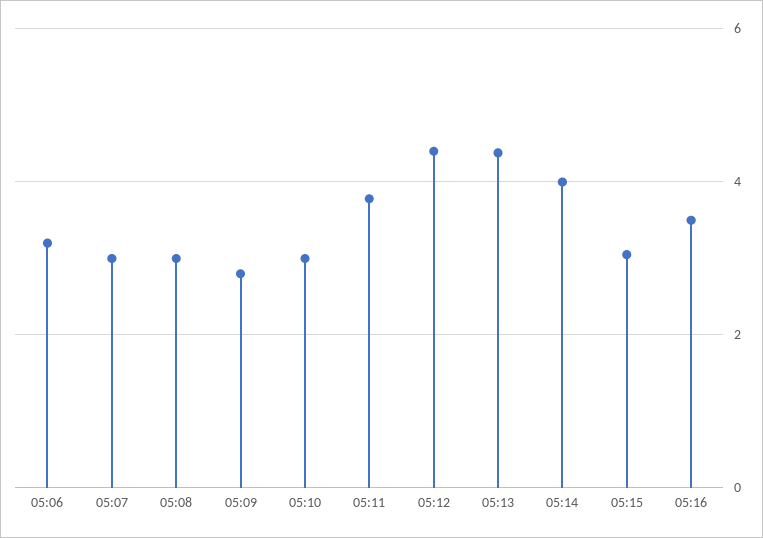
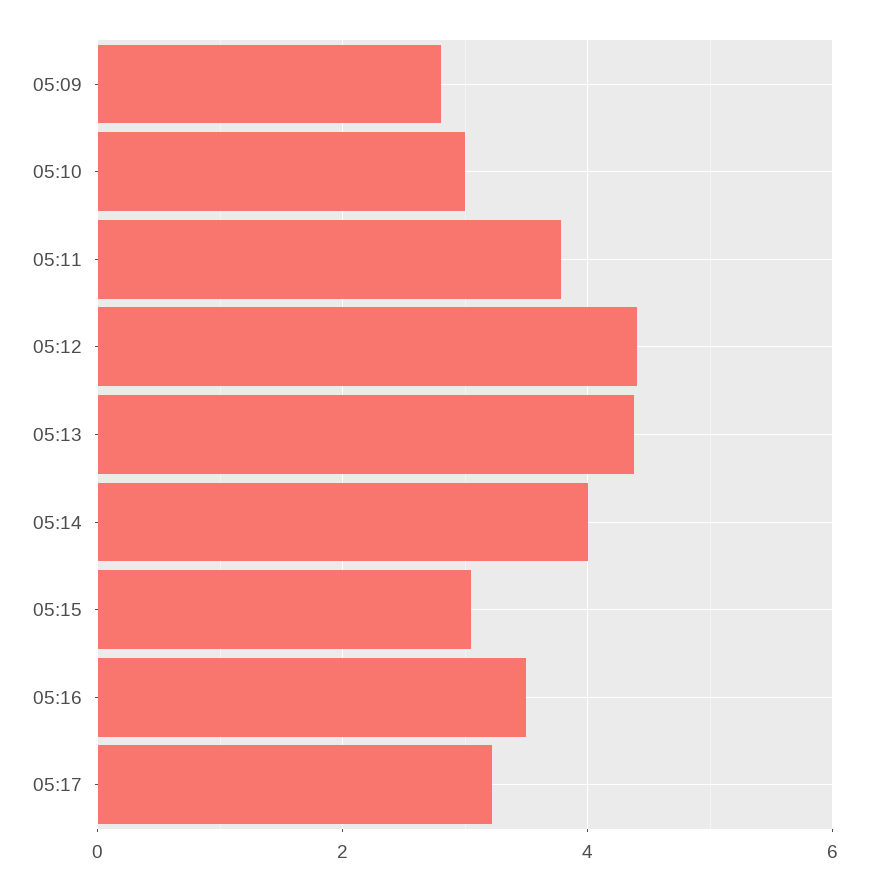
05:06: 3.2 -> none
05:07: 3 -> none
05:08: 3 -> none
05:17: none -> 3.2

